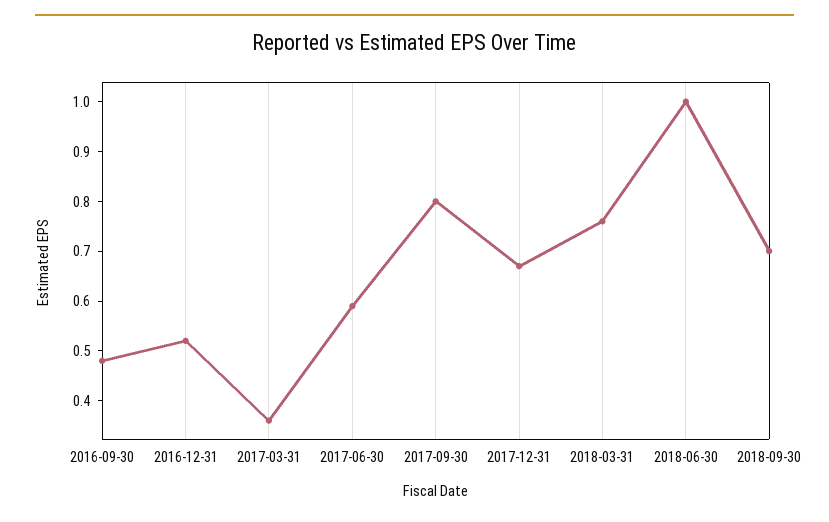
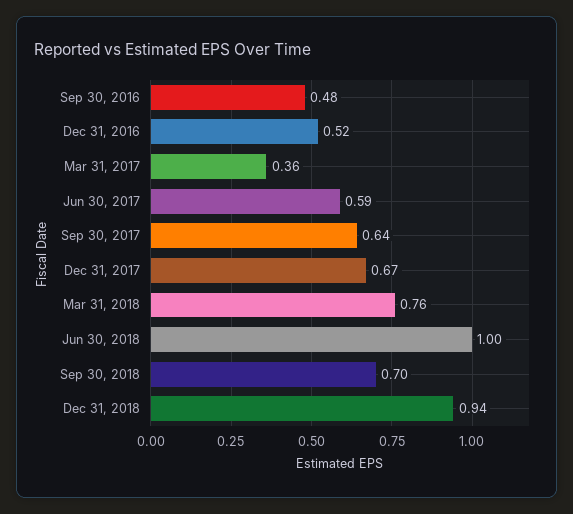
2017-09-30: 0.8 -> 0.64
Dec 31, 2018: none -> 0.94

